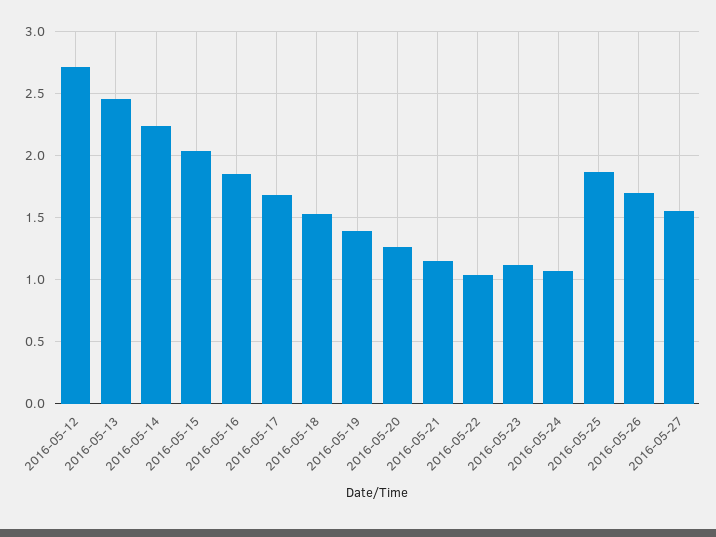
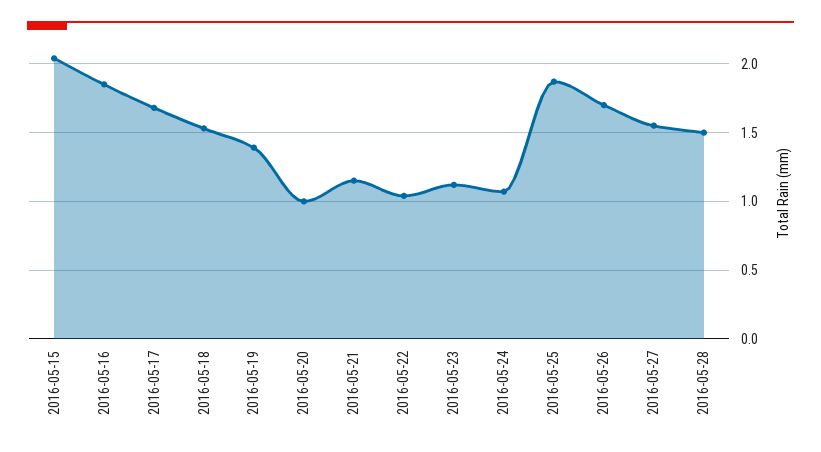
2016-05-12: 2.7 -> none
2016-05-13: 2.45 -> none
2016-05-14: 2.25 -> none
2016-05-20: 1.25 -> 1
2016-05-28: none -> 1.5

